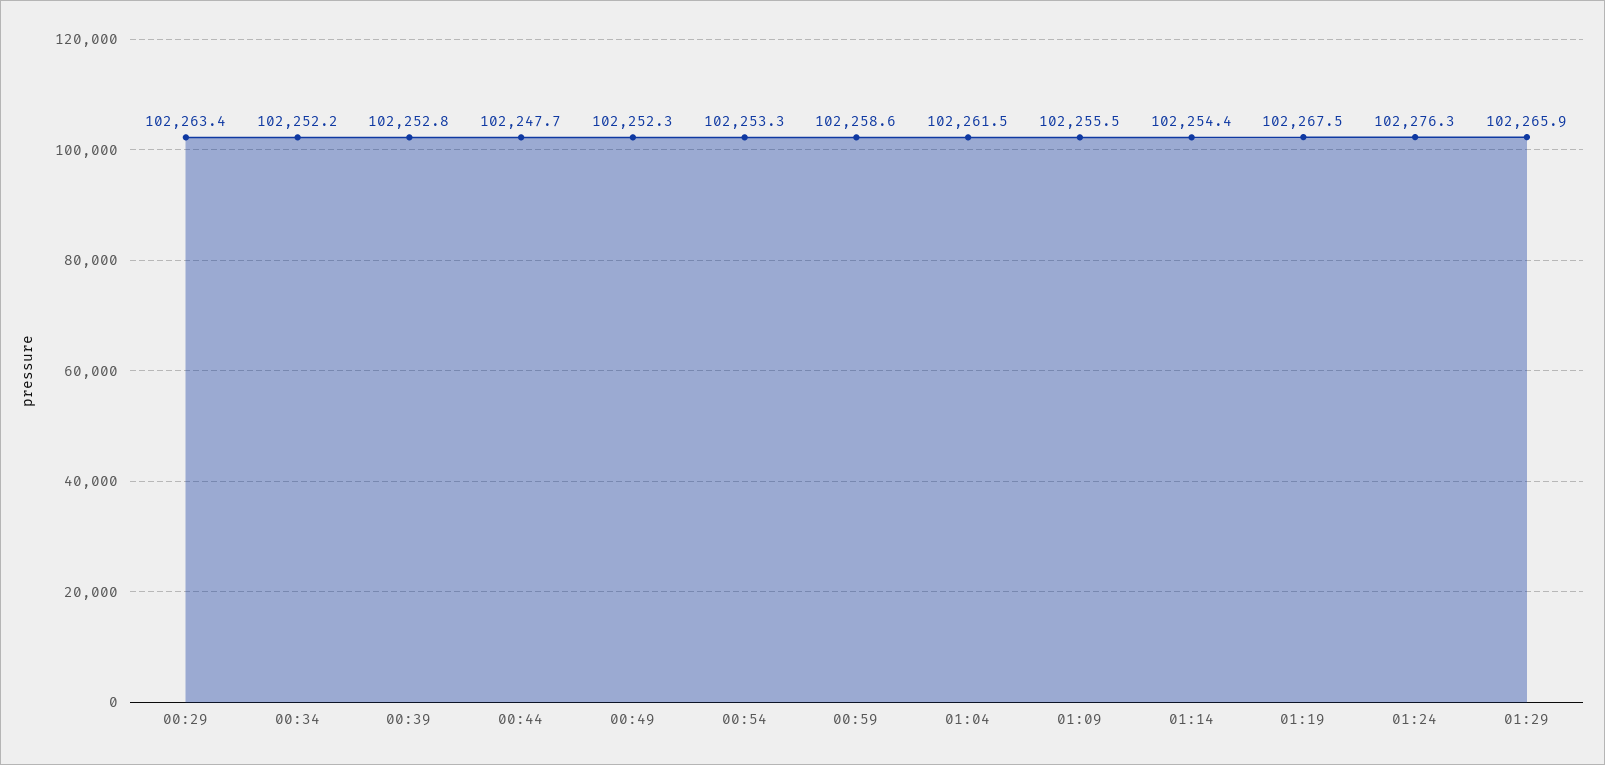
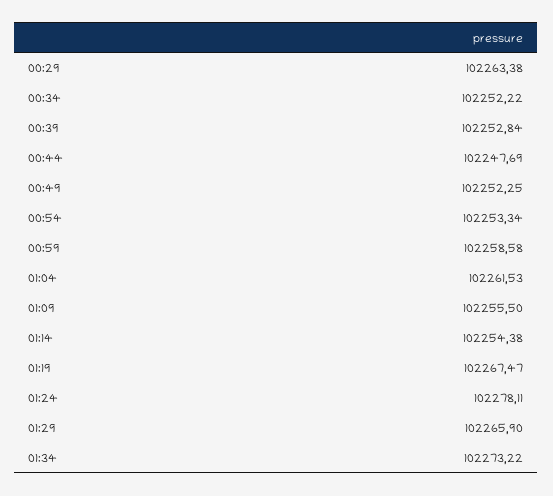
01:24: 102276.3 -> 102278.11
01:34: none -> 102273.22

